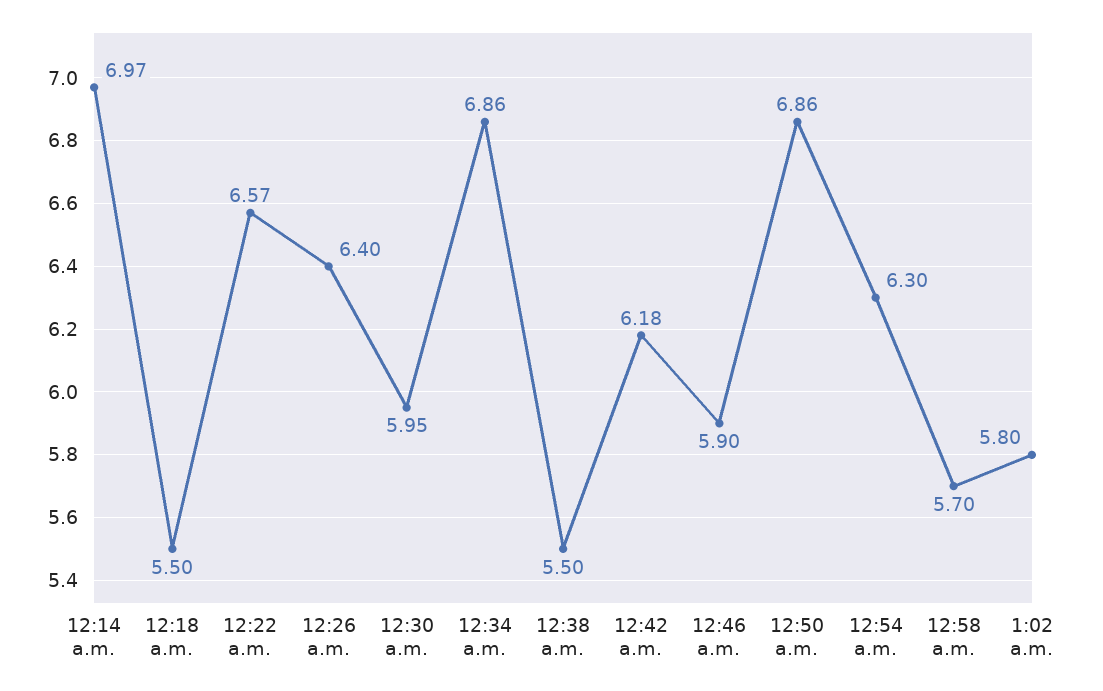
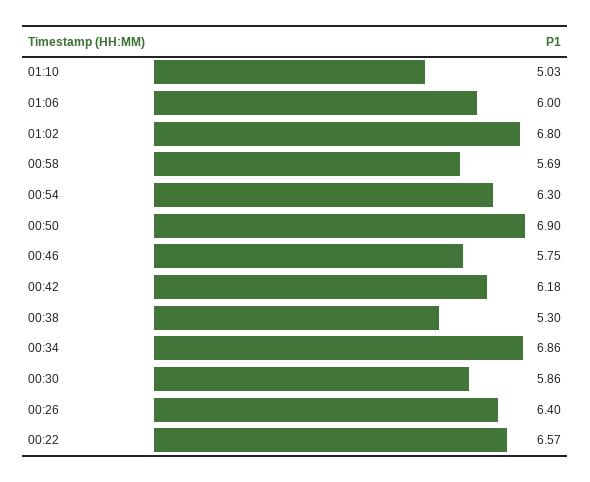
12:14 a.m.: 6.97 -> none
12:18 a.m.: 5.5 -> none
12:30 a.m.: 5.95 -> 5.86
12:38 a.m.: 5.5 -> 5.3
12:46 a.m.: 5.9 -> 5.75
12:50 a.m.: 6.86 -> 6.9
12:58 a.m.: 5.7 -> 5.69
1:02 a.m.: 5.8 -> 6.8
01:10: none -> 5.03
01:06: none -> 6

